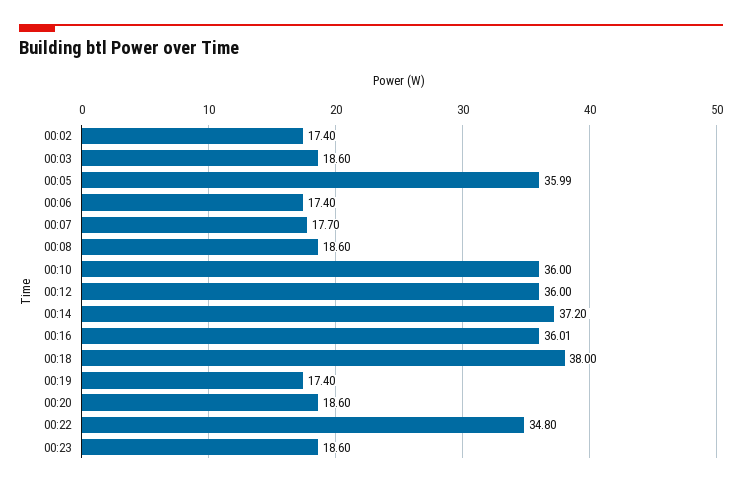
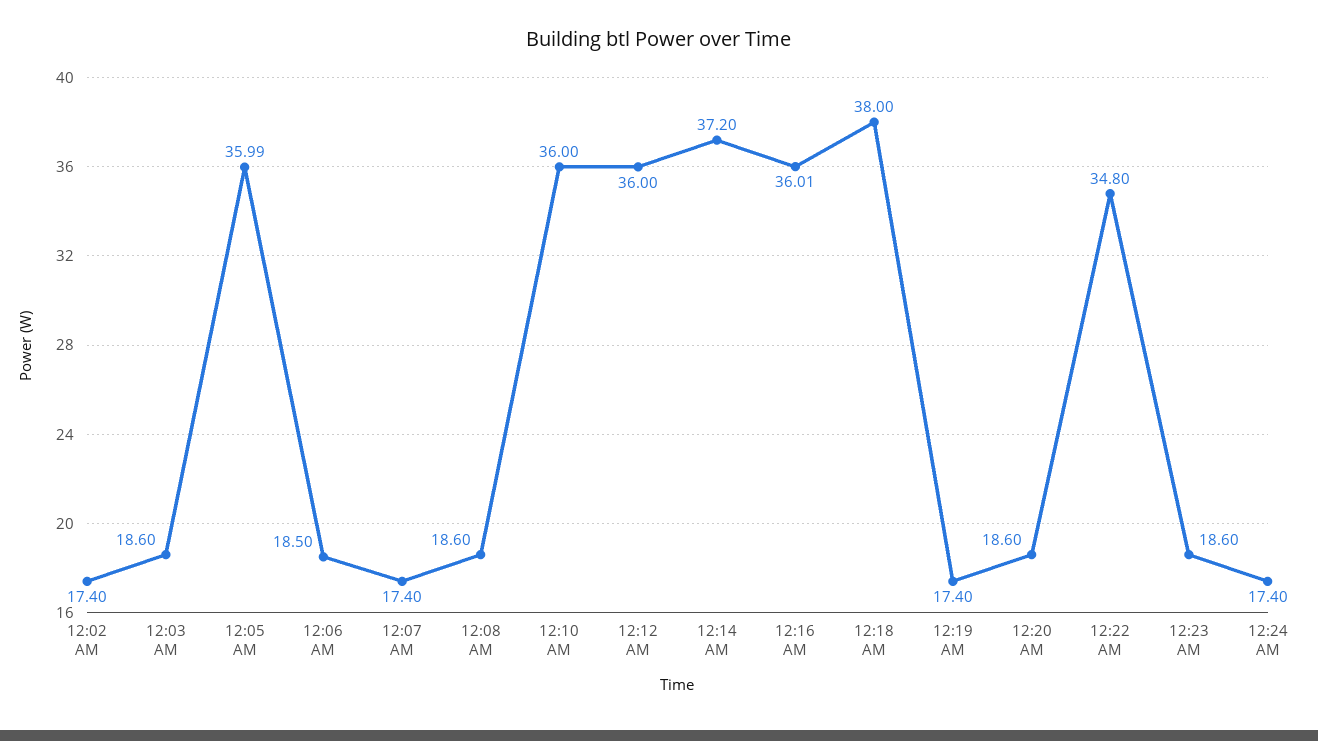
00:06: 17.4 -> 18.5
00:07: 17.7 -> 17.4
12:24 AM: none -> 17.4

